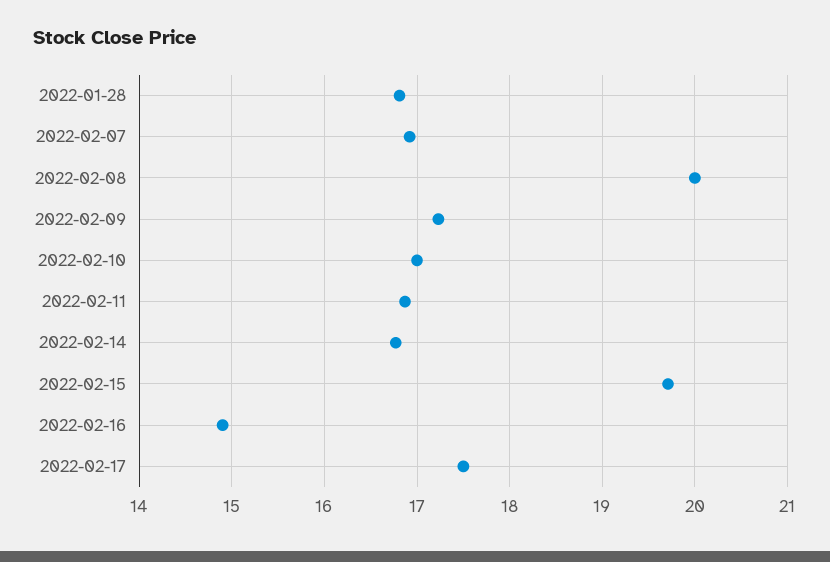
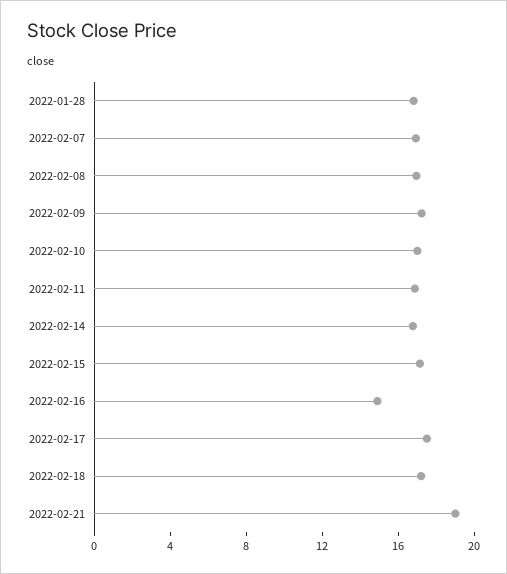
2022-02-08: 20 -> 17
2022-02-15: 19.7 -> 17
2022-02-18: none -> 17
2022-02-21: none -> 19

